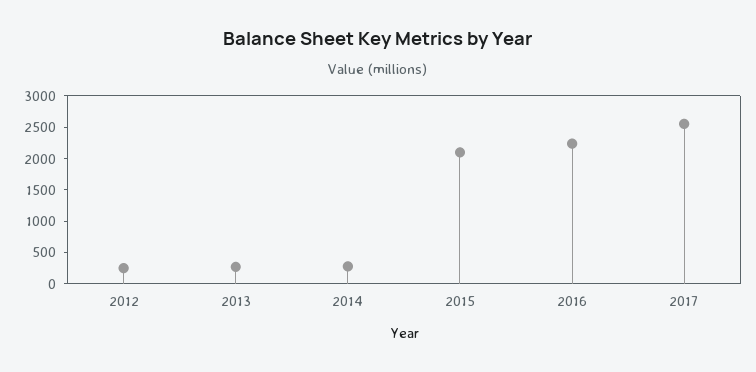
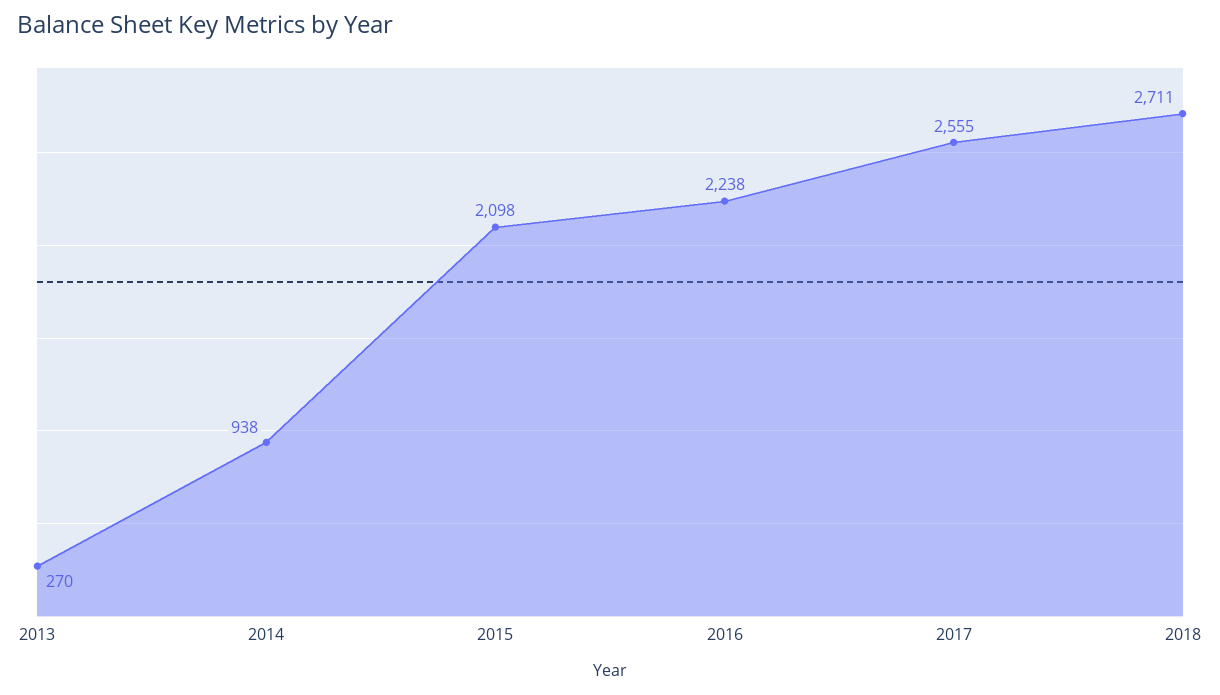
2012: 250 -> none
2014: 250 -> 938
2018: none -> 2711

